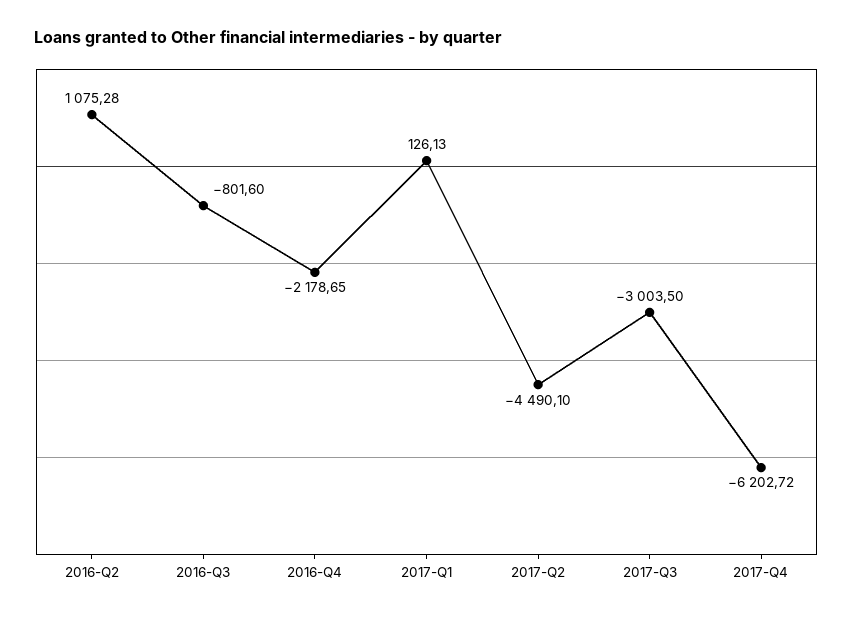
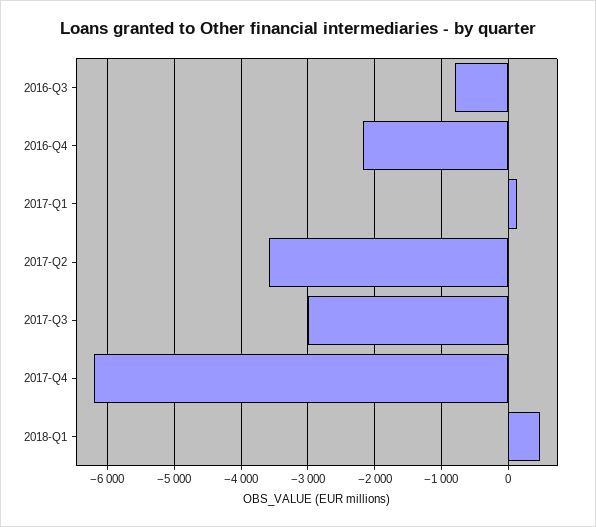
2016-Q2: 1075.28 -> none
2017-Q2: -4490.1 -> -3600
2018-Q1: none -> 500

